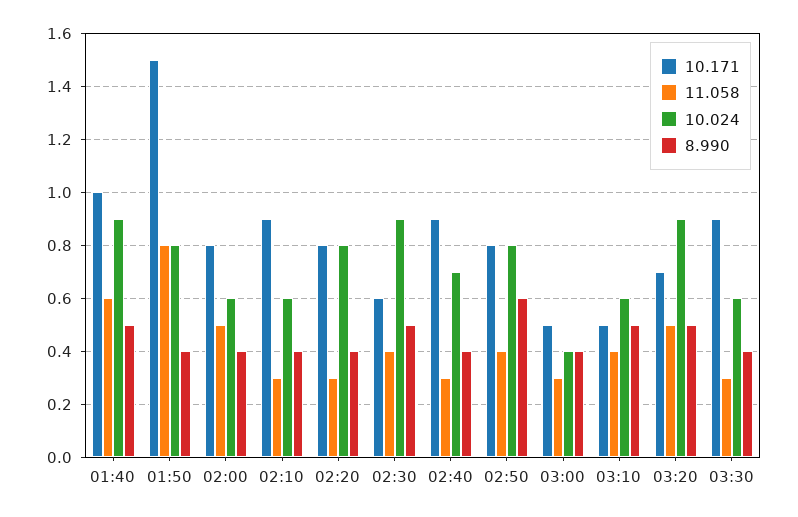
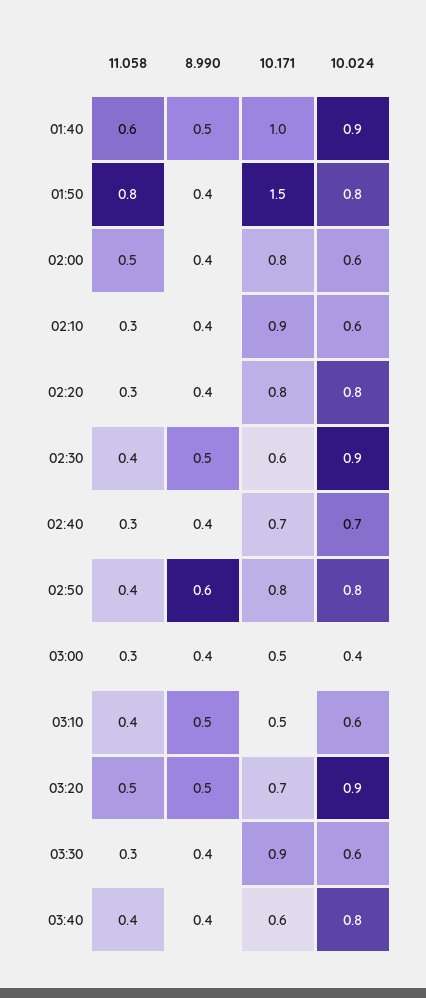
10.171, 02:40: 0.9 -> 0.7
11.058, 03:40: none -> 0.4
8.990, 03:40: none -> 0.4
10.171, 03:40: none -> 0.6
10.024, 03:40: none -> 0.8

